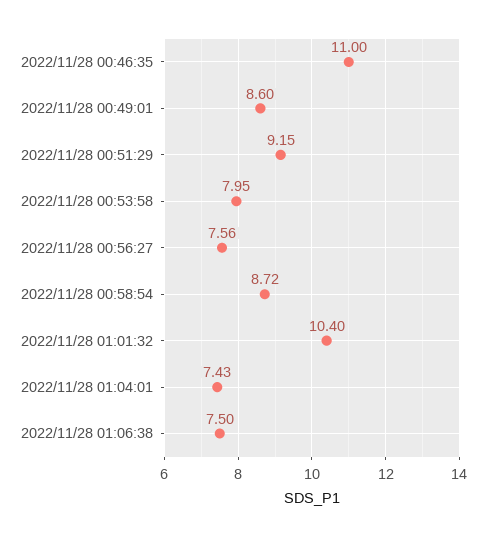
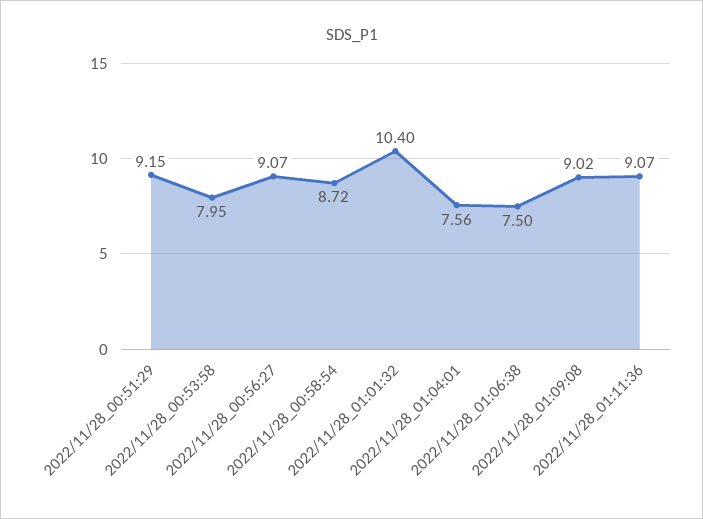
2022/11/28 00:46:35: 11 -> none
2022/11/28 00:49:01: 8.6 -> none
2022/11/28 00:56:27: 7.56 -> 9.07
2022/11/28 01:04:01: 7.43 -> 7.56
2022/11/28_01:09:08: none -> 9.02
2022/11/28_01:11:36: none -> 9.07

